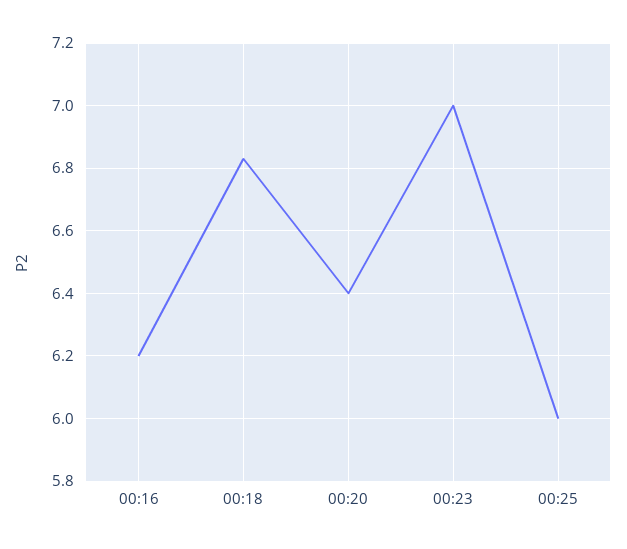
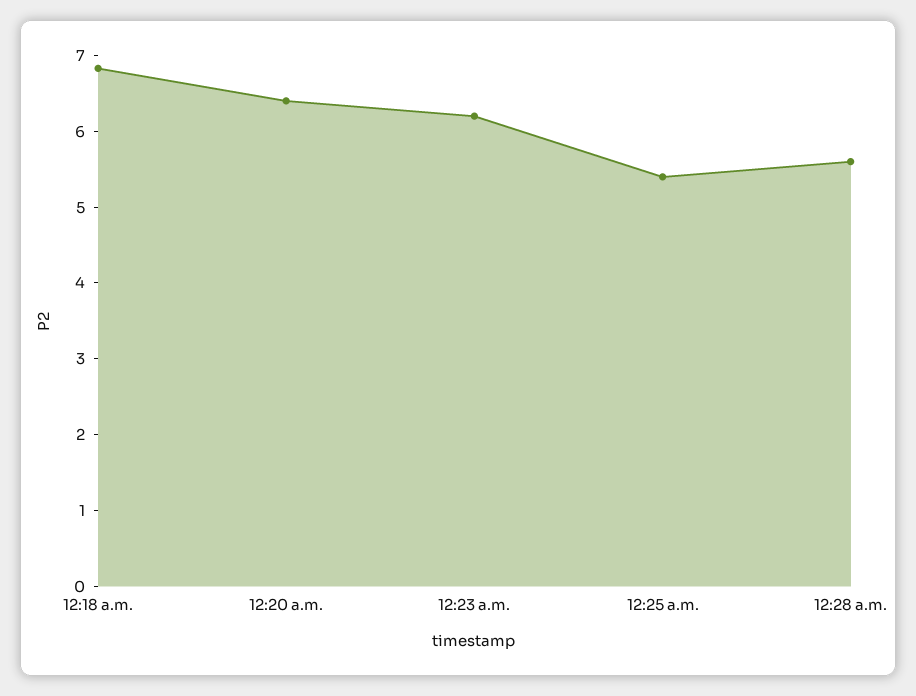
00:16: 6.2 -> none
00:23: 7 -> 6.2
00:25: 6 -> 5.4
12:28 a.m.: none -> 5.6

